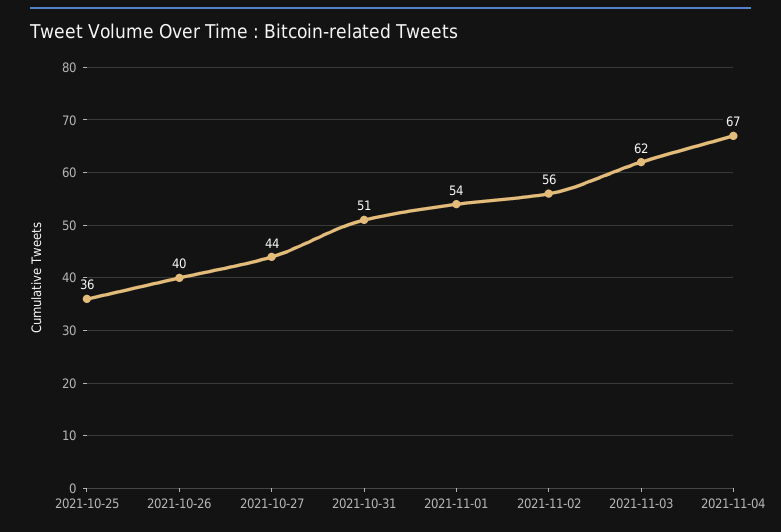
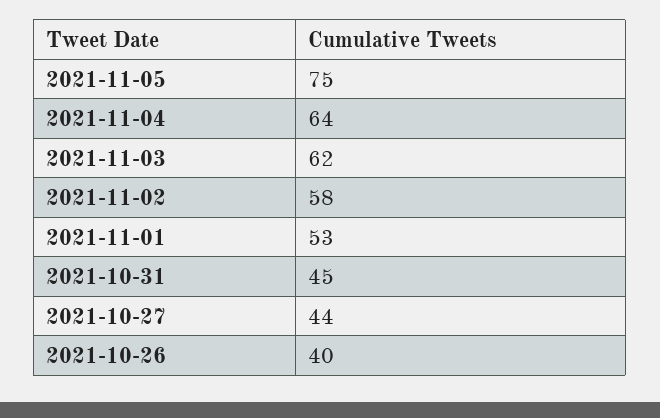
2021-10-25: 36 -> none
2021-10-31: 51 -> 45
2021-11-01: 54 -> 53
2021-11-02: 56 -> 58
2021-11-04: 67 -> 64
2021-11-05: none -> 75

